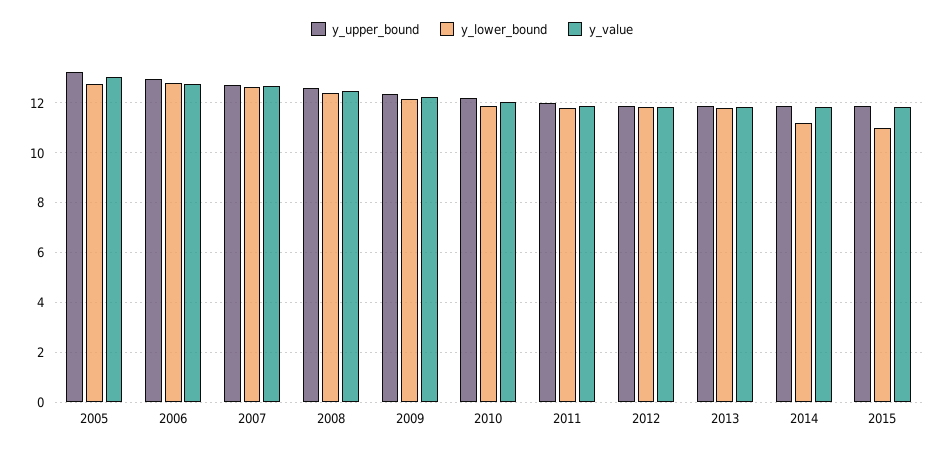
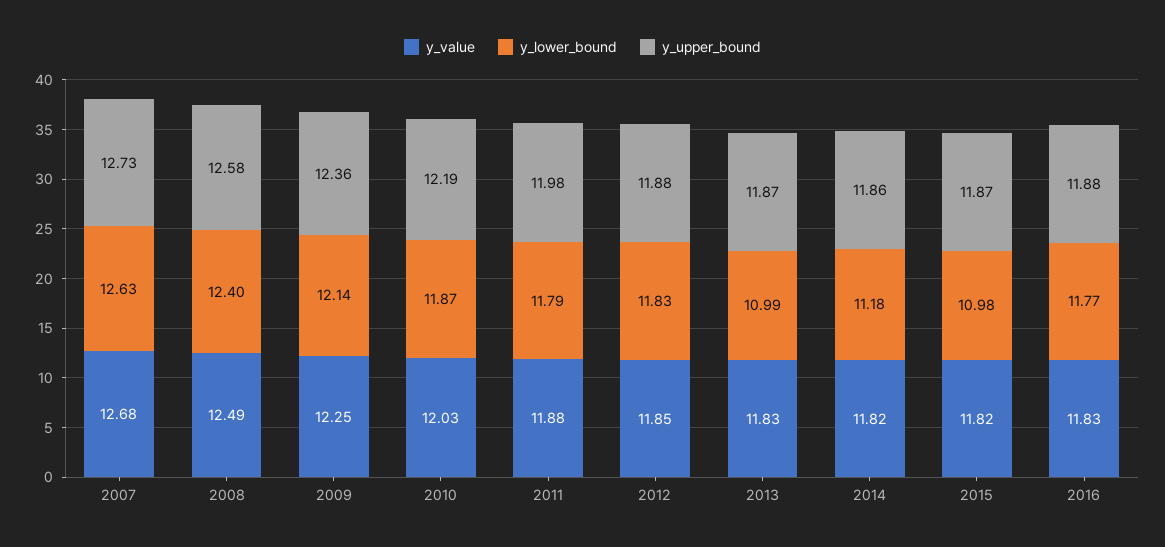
y_upper_bound, 2005: 13.25 -> none
y_lower_bound, 2005: 12.75 -> none
y_value, 2005: 13 -> none
y_upper_bound, 2006: 13 -> none
y_lower_bound, 2006: 12.75 -> none
y_value, 2006: 12.75 -> none
y_lower_bound, 2013: 11.75 -> 10.99
y_value, 2016: none -> 11.83
y_lower_bound, 2016: none -> 11.77
y_upper_bound, 2016: none -> 11.88

